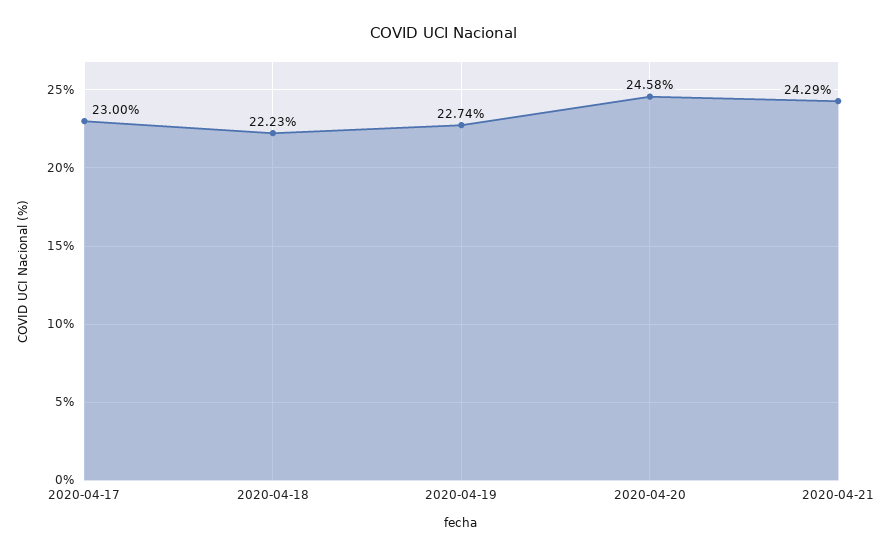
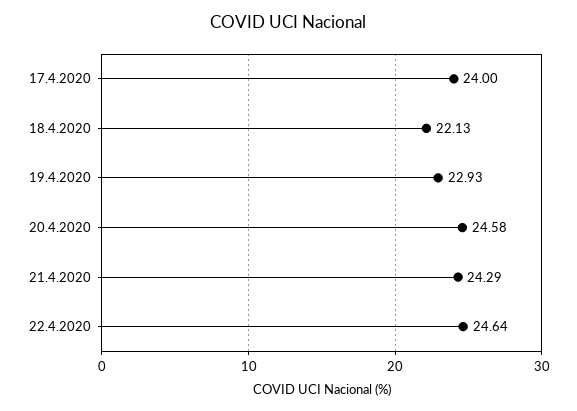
2020-04-17: 23 -> 24
2020-04-18: 22.23 -> 22.13
2020-04-19: 22.74 -> 22.93
22.4.2020: none -> 24.64

